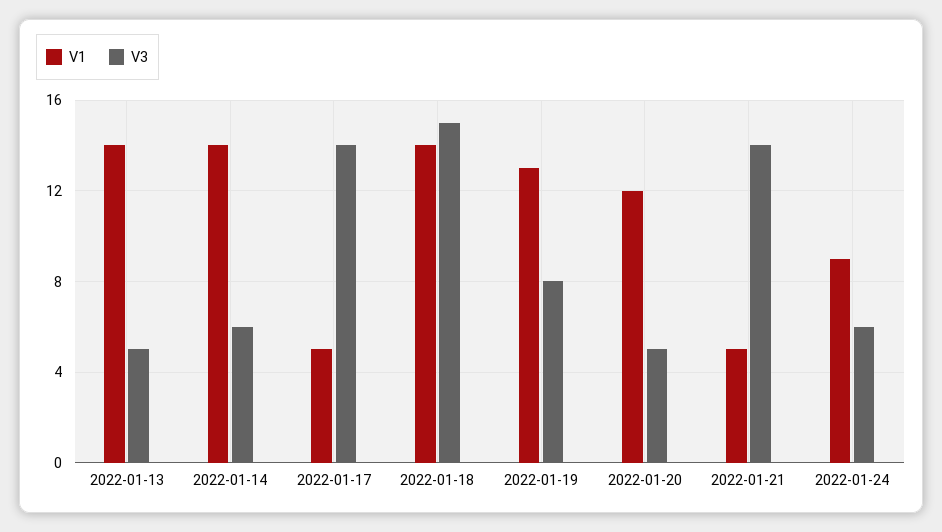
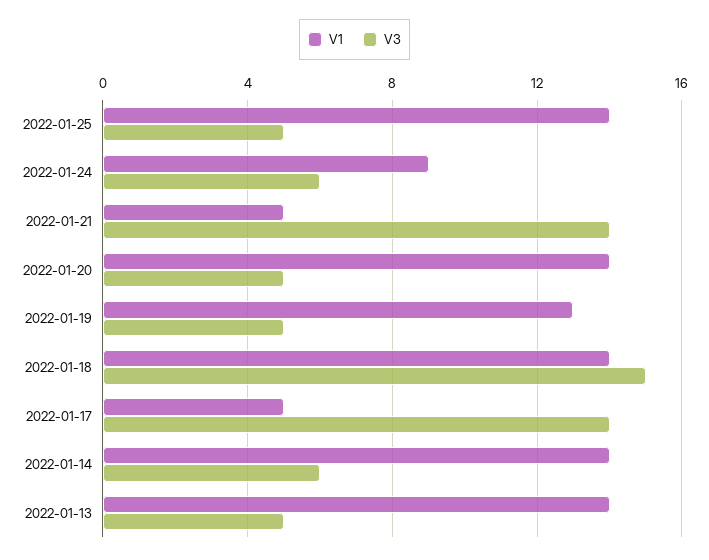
V3, 2022-01-19: 8 -> 5
V1, 2022-01-20: 12 -> 14
V1, 2022-01-25: none -> 14
V3, 2022-01-25: none -> 5

